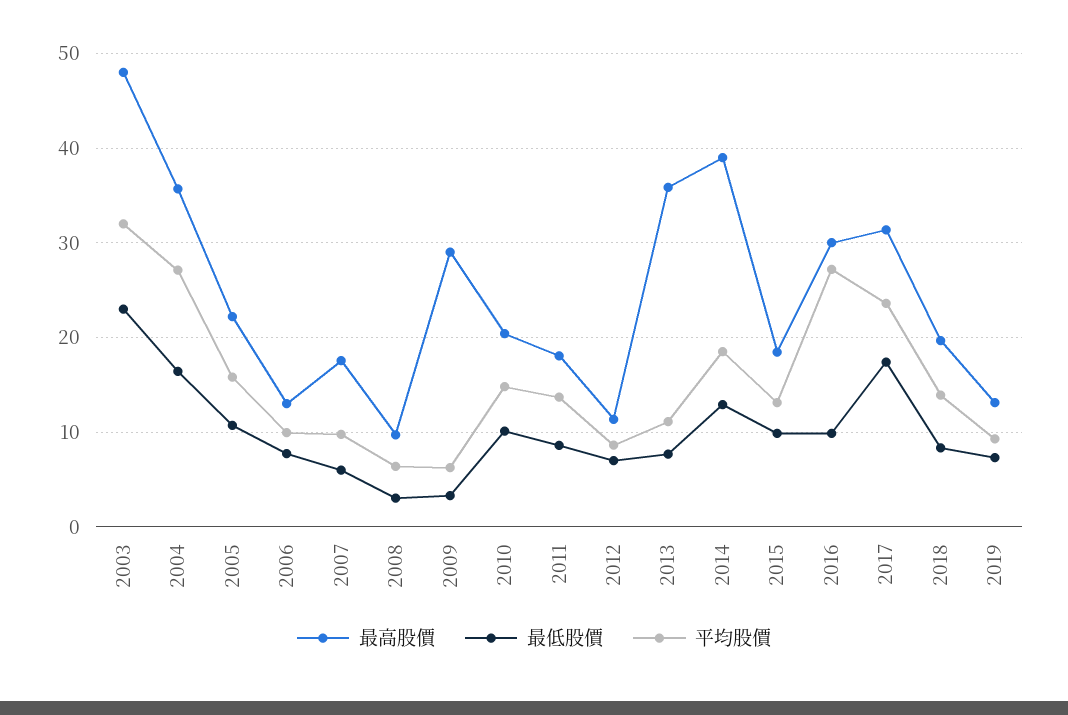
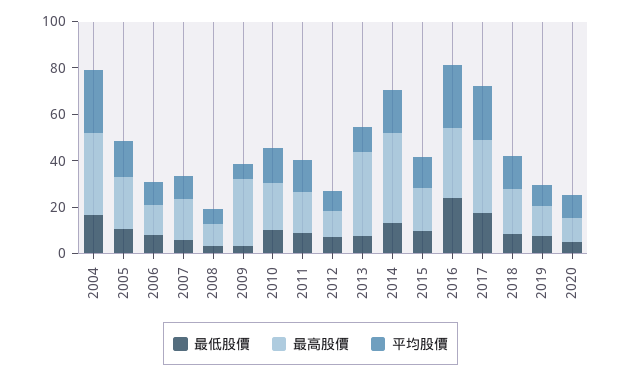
最高股價, 2003: 48 -> none
最低股價, 2003: 23 -> none
平均股價, 2003: 32 -> none
最低股價, 2016: 10 -> 25
最低股價, 2020: none -> 5
最高股價, 2020: none -> 10
平均股價, 2020: none -> 10

